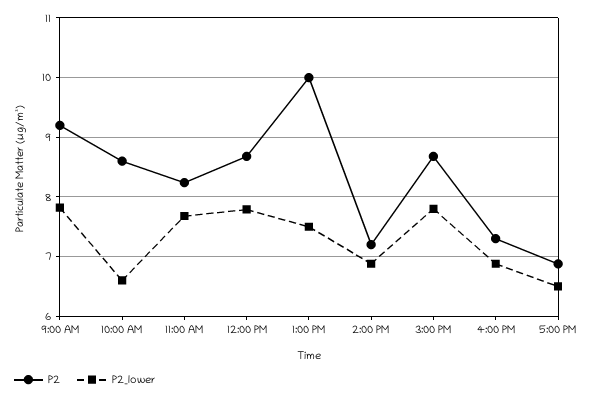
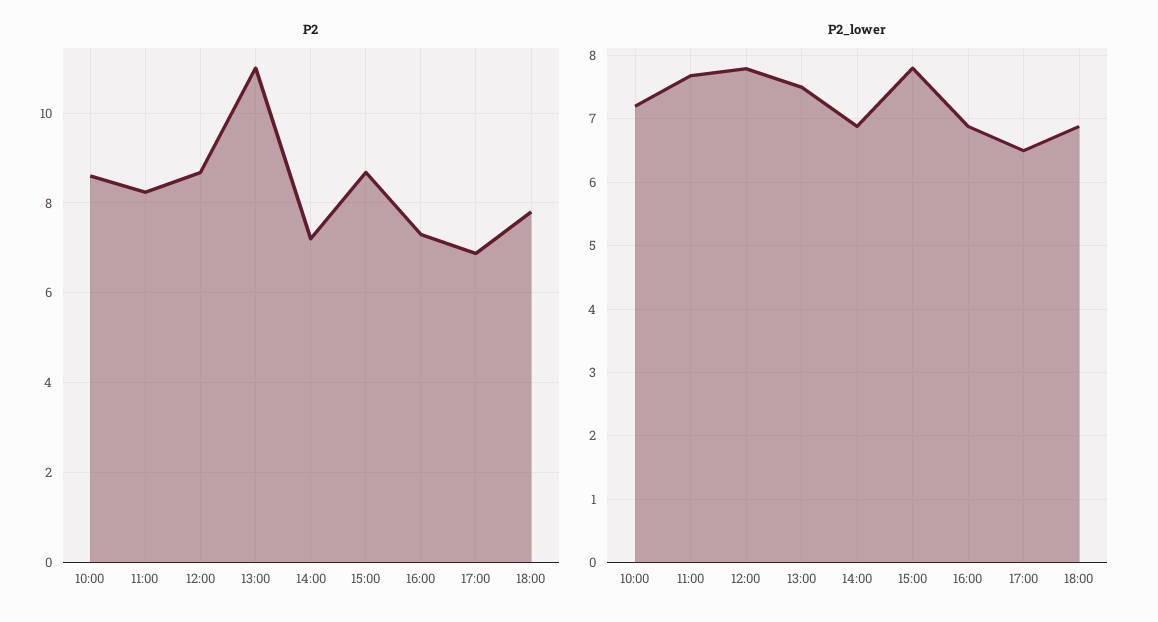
P2, 9:00 AM: 9.2 -> none
P2_lower, 9:00 AM: 7.8 -> none
P2_lower, 10:00 AM: 6.6 -> 7.2
P2, 1:00 PM: 10 -> 11
P2, 18:00: none -> 7.8
P2_lower, 18:00: none -> 6.9

